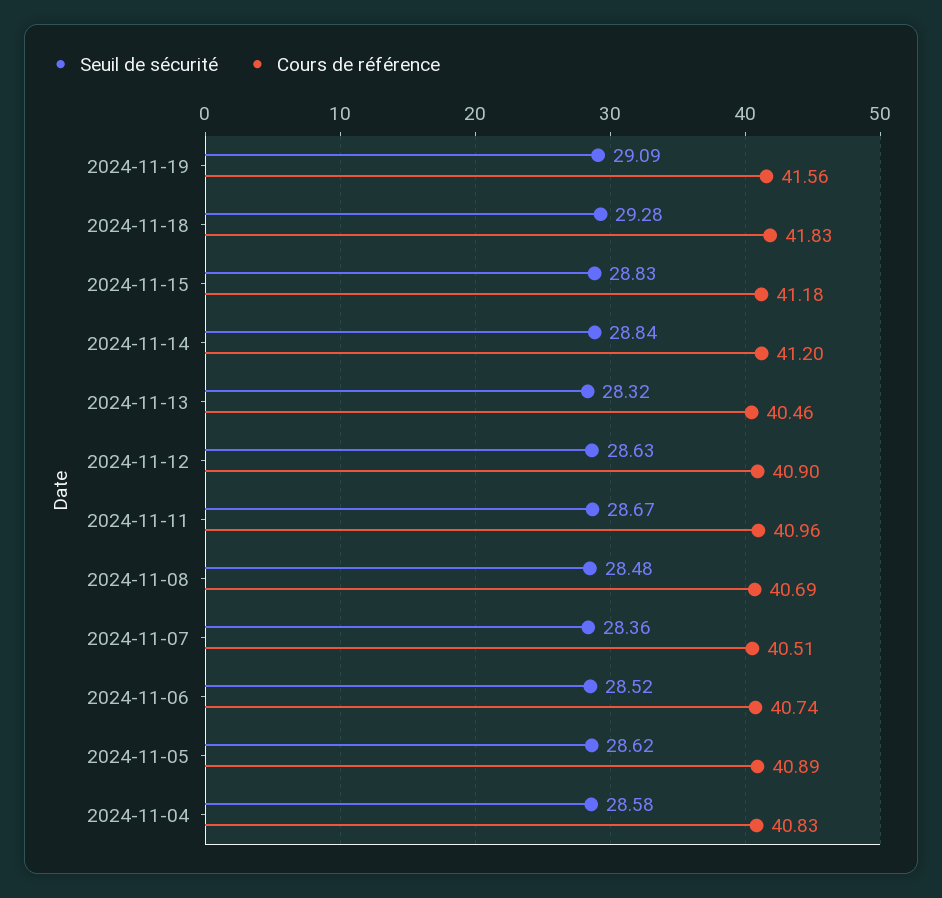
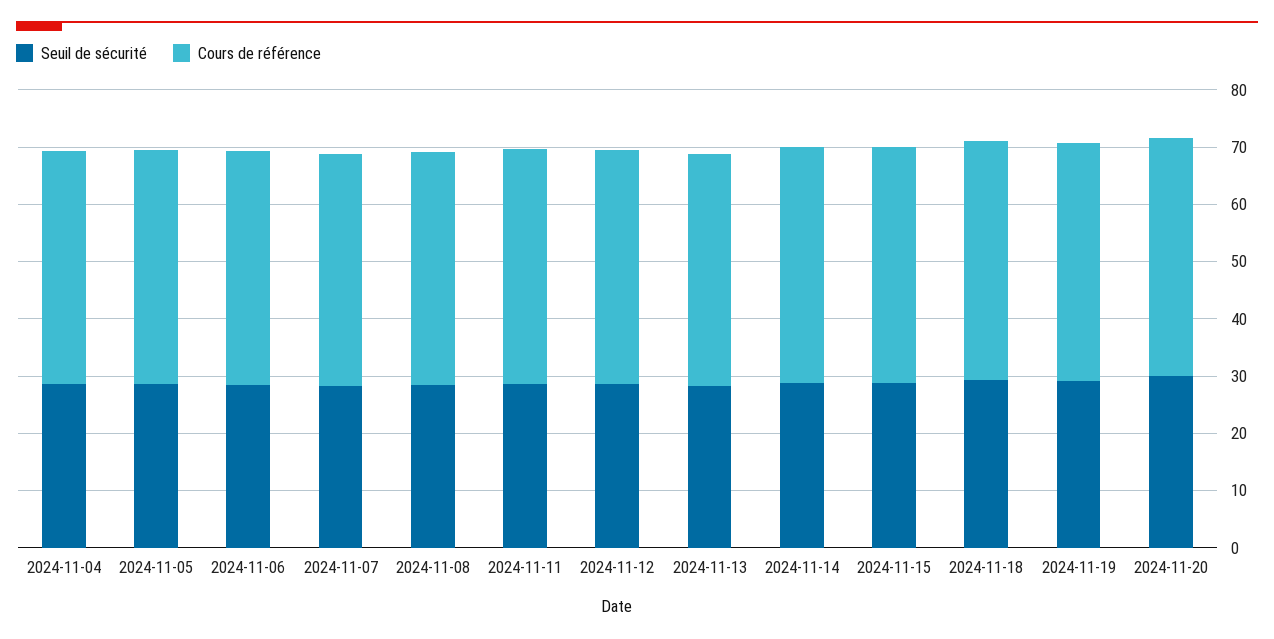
Seuil de sécurité, 2024-11-20: none -> 30
Cours de référence, 2024-11-20: none -> 42

